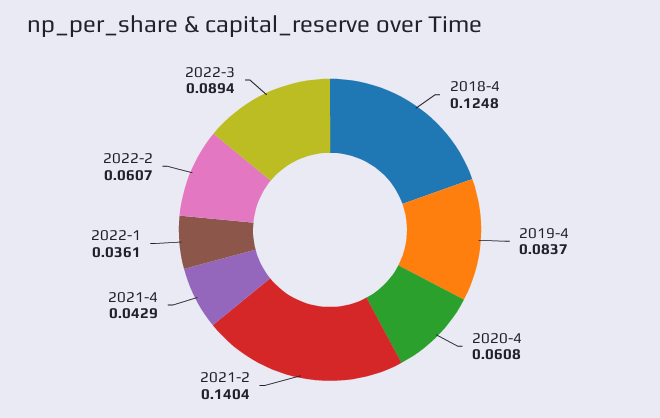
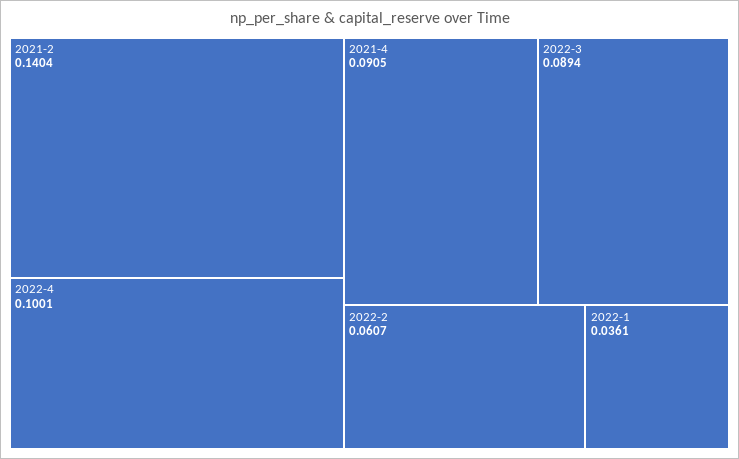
2018-4: 0.1248 -> none
2019-4: 0.0837 -> none
2020-4: 0.0608 -> none
2021-4: 0.0429 -> 0.0905
2022-4: none -> 0.1001

